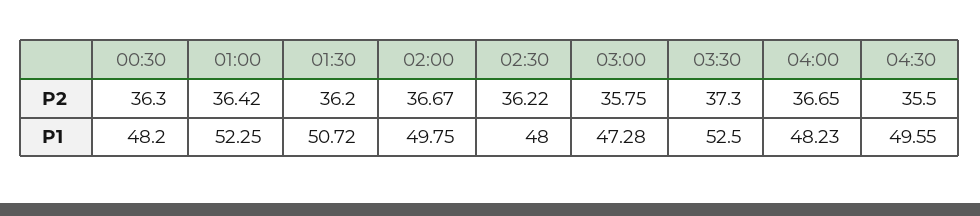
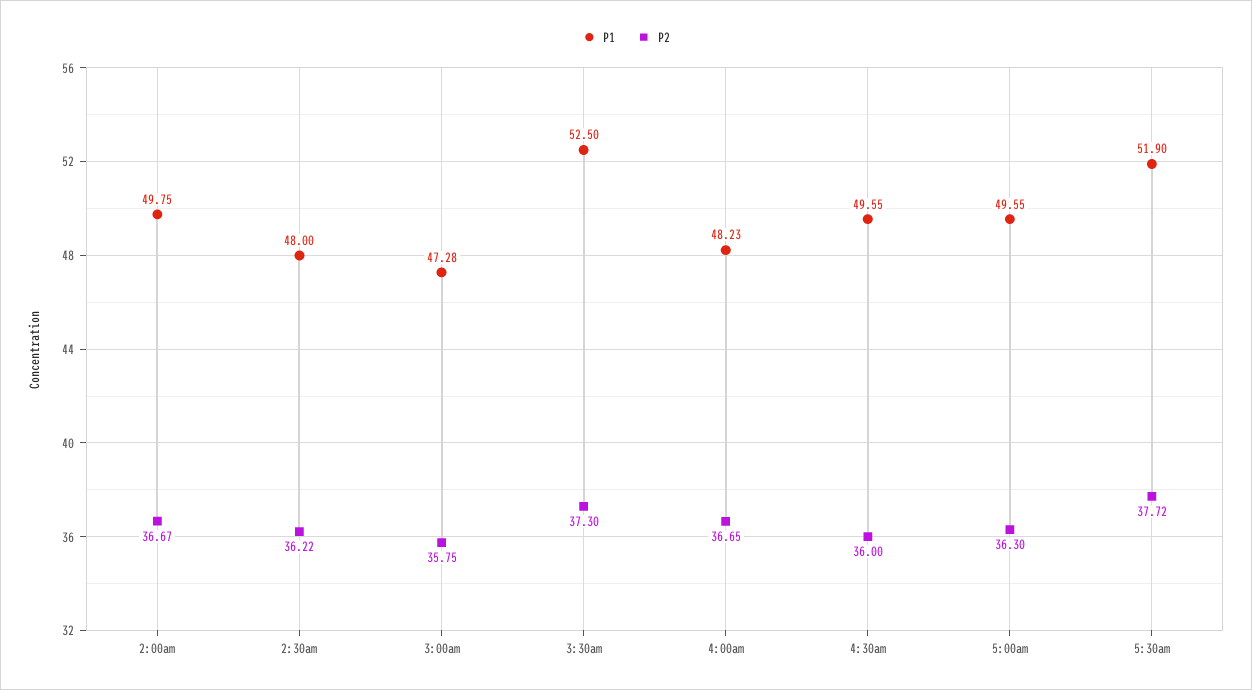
P2, 00:30: 36.3 -> none
P2, 01:00: 36.42 -> none
P2, 01:30: 36.2 -> none
P2, 04:30: 35.5 -> 36
P1, 00:30: 48.2 -> none
P1, 01:00: 52.25 -> none
P1, 01:30: 50.72 -> none
P1, 5:00am: none -> 49.55
P2, 5:00am: none -> 36.3
P1, 5:30am: none -> 51.9
P2, 5:30am: none -> 37.72

